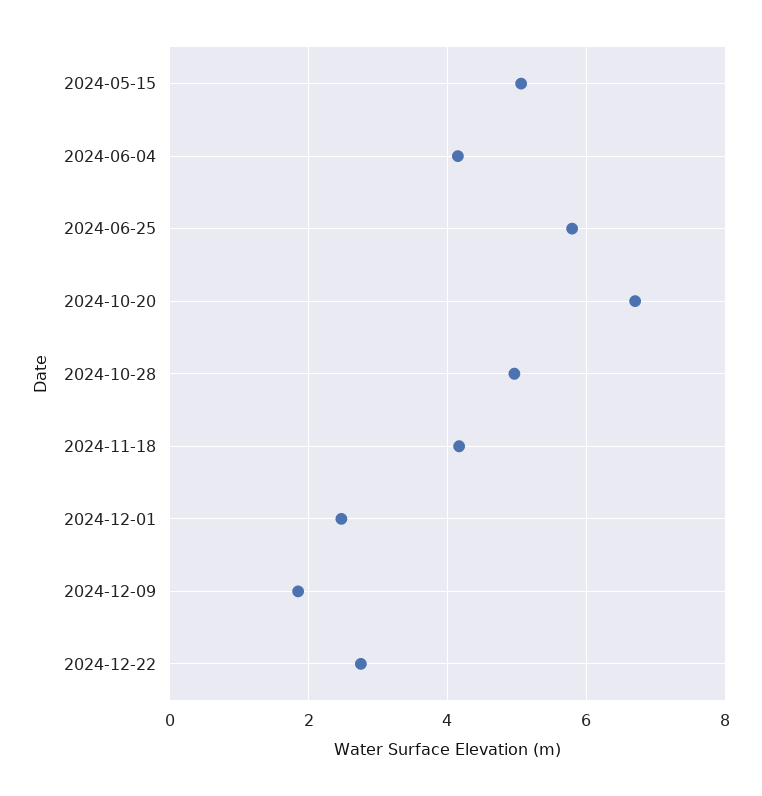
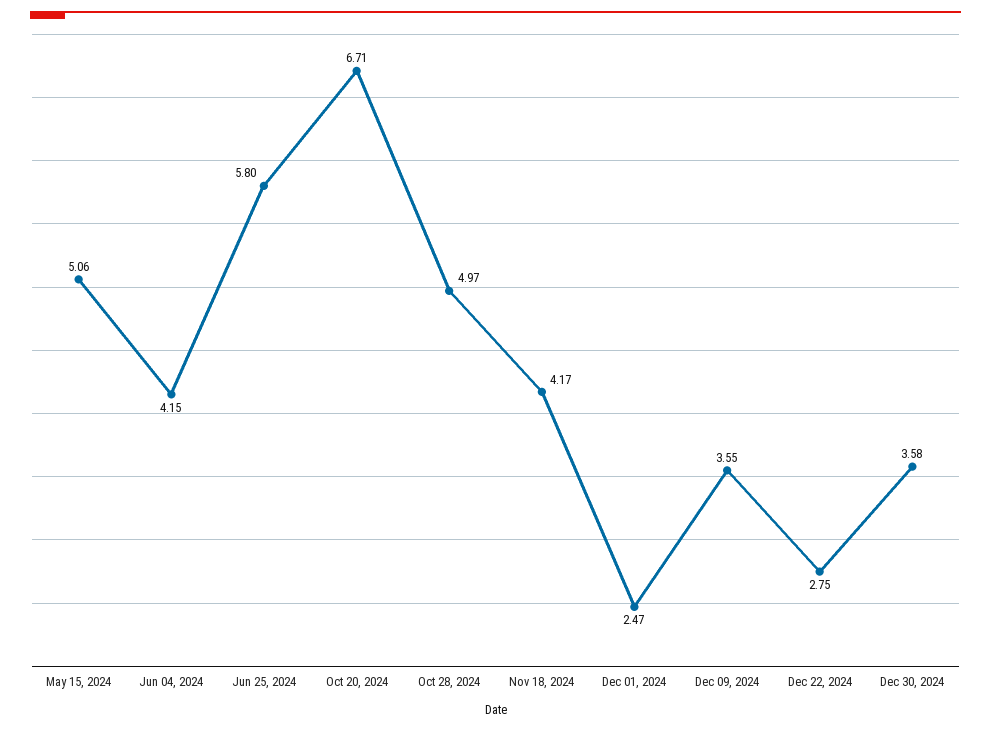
2024-12-09: 1.8 -> 3.55
Dec 30, 2024: none -> 3.58

